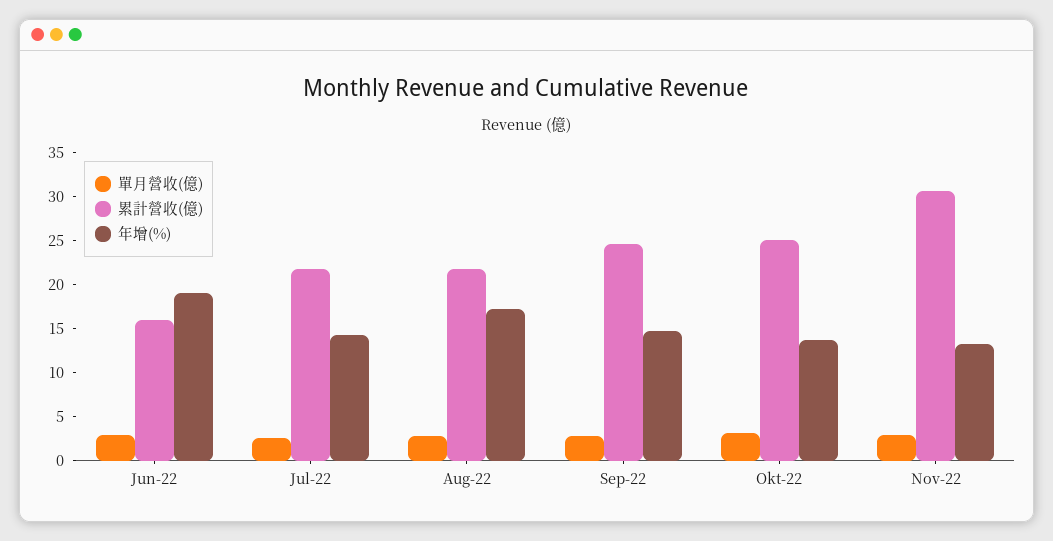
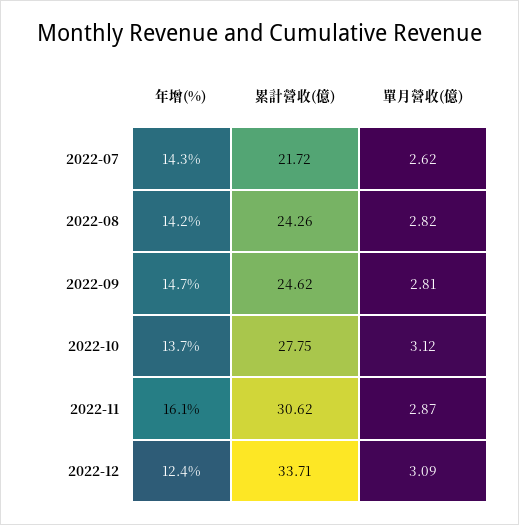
單月營收(億), Jun-22: 3 -> none
累計營收(億), Jun-22: 16 -> none
年增(%), Jun-22: 19 -> none
累計營收(億), Aug-22: 22 -> 24.26
年增(%), Aug-22: 17 -> 14.2
累計營收(億), Okt-22: 25 -> 27.75
年增(%), Nov-22: 13 -> 16.1
年增(%), 2022-12: none -> 12.4
累計營收(億), 2022-12: none -> 33.71
單月營收(億), 2022-12: none -> 3.09

